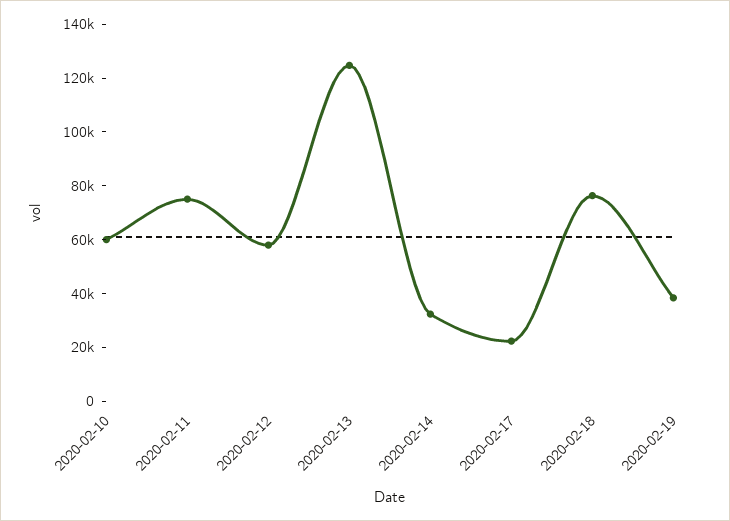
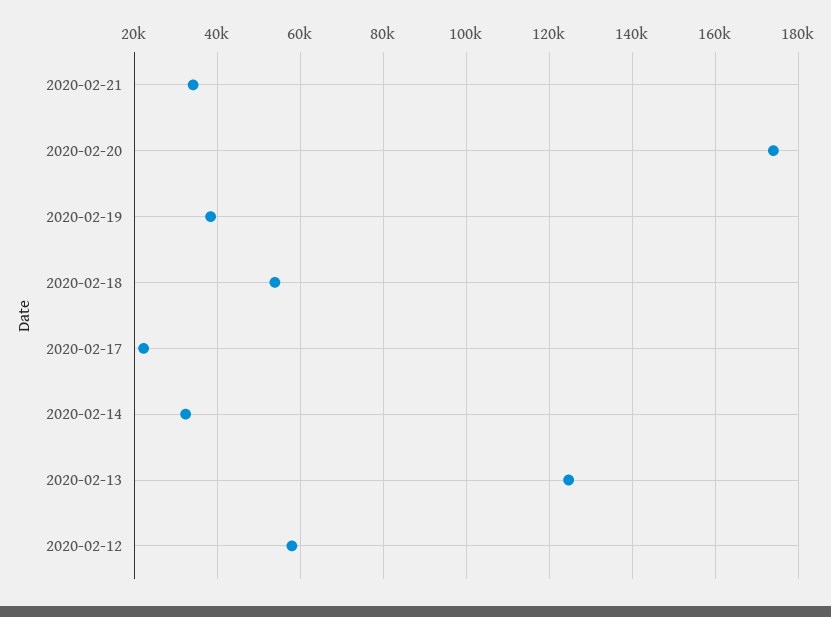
2020-02-10: 60000 -> none
2020-02-11: 75000 -> none
2020-02-18: 75000 -> 54000
2020-02-21: none -> 34000
2020-02-20: none -> 174000

